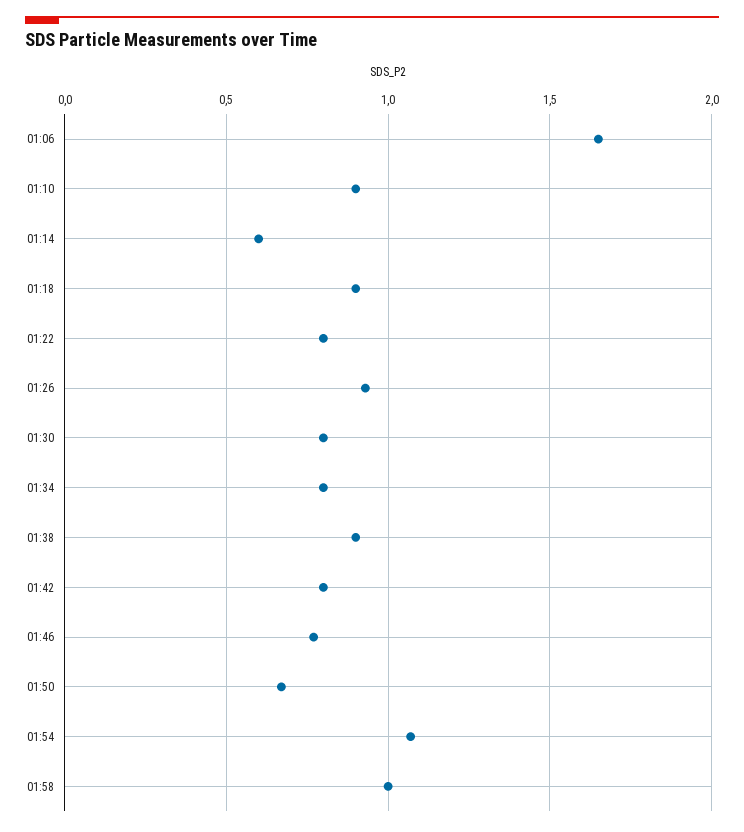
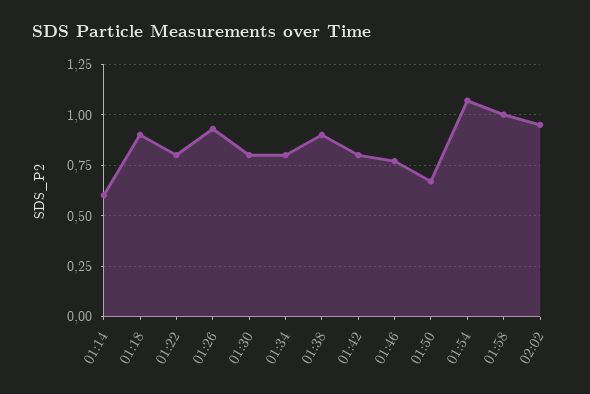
01:06: 1.65 -> none
01:10: 0.9 -> none
02:02: none -> 0.95

